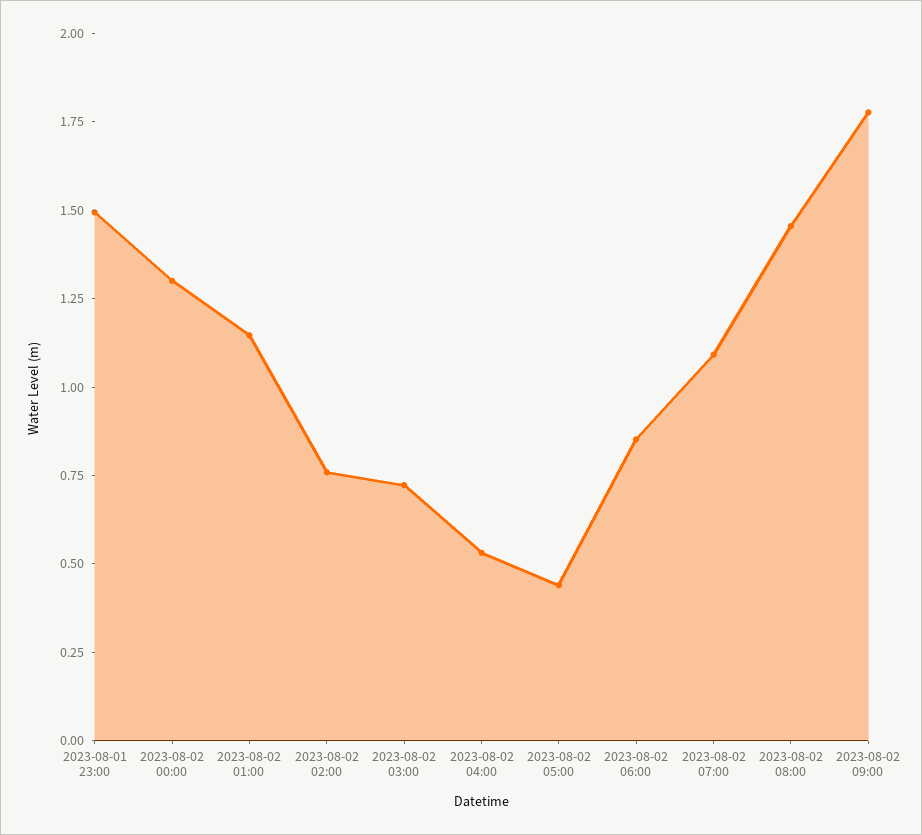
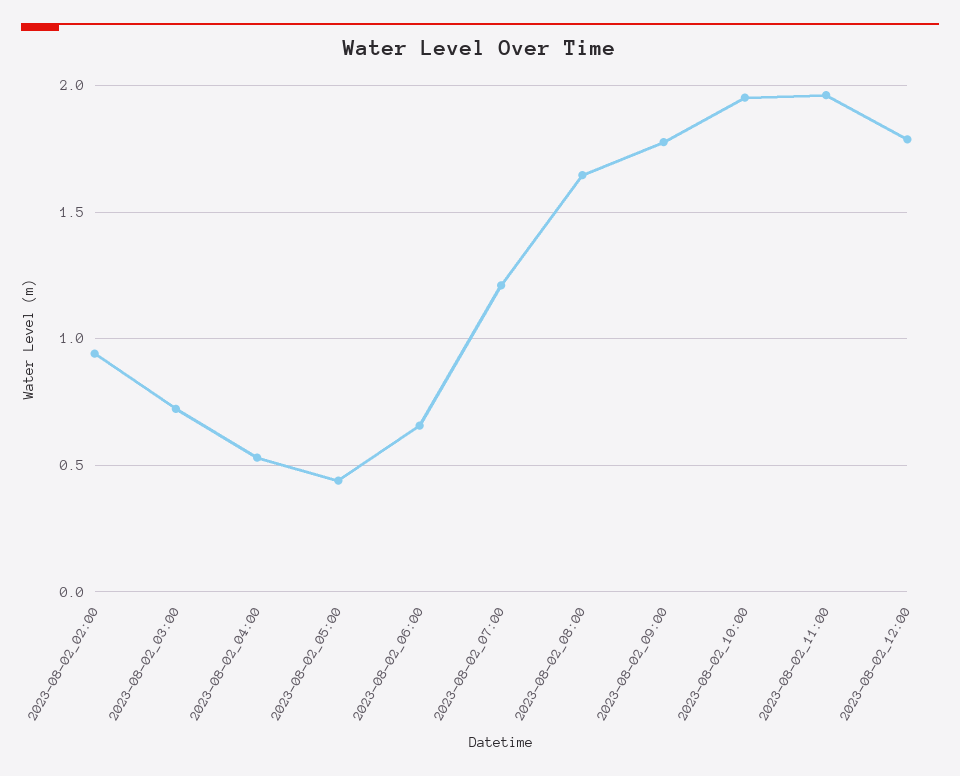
2023-08-01 23:00: 1.5 -> none
2023-08-02 00:00: 1.3 -> none
2023-08-02 01:00: 1.15 -> none
2023-08-02 02:00: 0.75 -> 0.95
2023-08-02 06:00: 0.85 -> 0.65
2023-08-02 07:00: 1.1 -> 1.2
2023-08-02 08:00: 1.45 -> 1.65
2023-08-02_10:00: none -> 1.95
2023-08-02_11:00: none -> 1.95
2023-08-02_12:00: none -> 1.8

